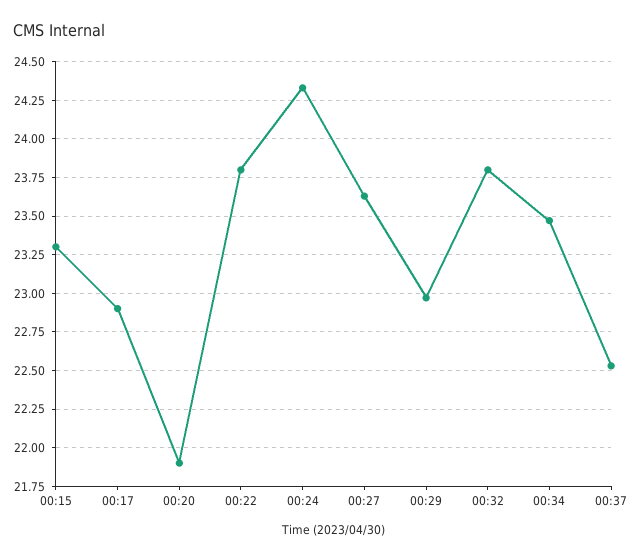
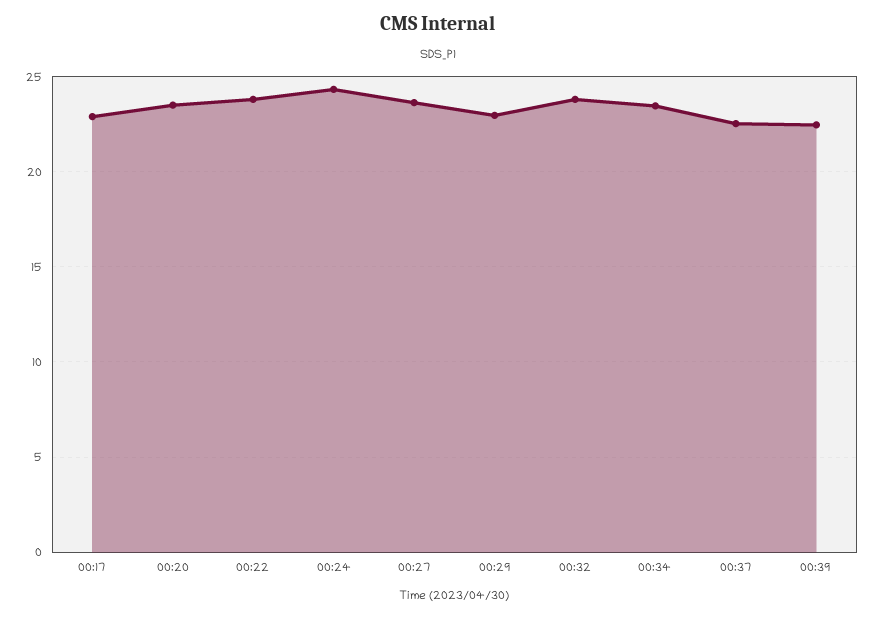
00:15: 23.3 -> none
00:20: 21.9 -> 23.5
00:39: none -> 22.5

